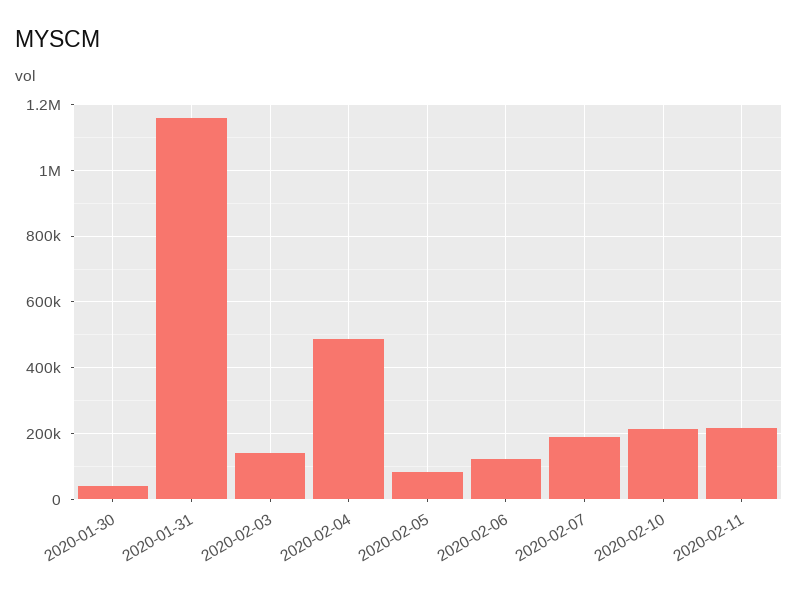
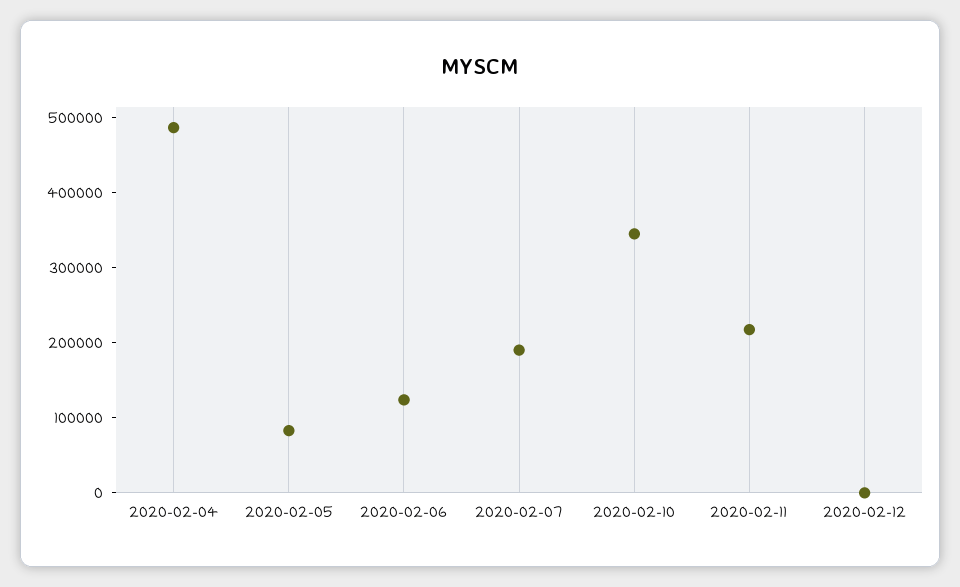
2020-01-30: 40000 -> none
2020-01-31: 1160000 -> none
2020-02-03: 140000 -> none
2020-02-10: 220000 -> 340000
2020-02-12: none -> 0

